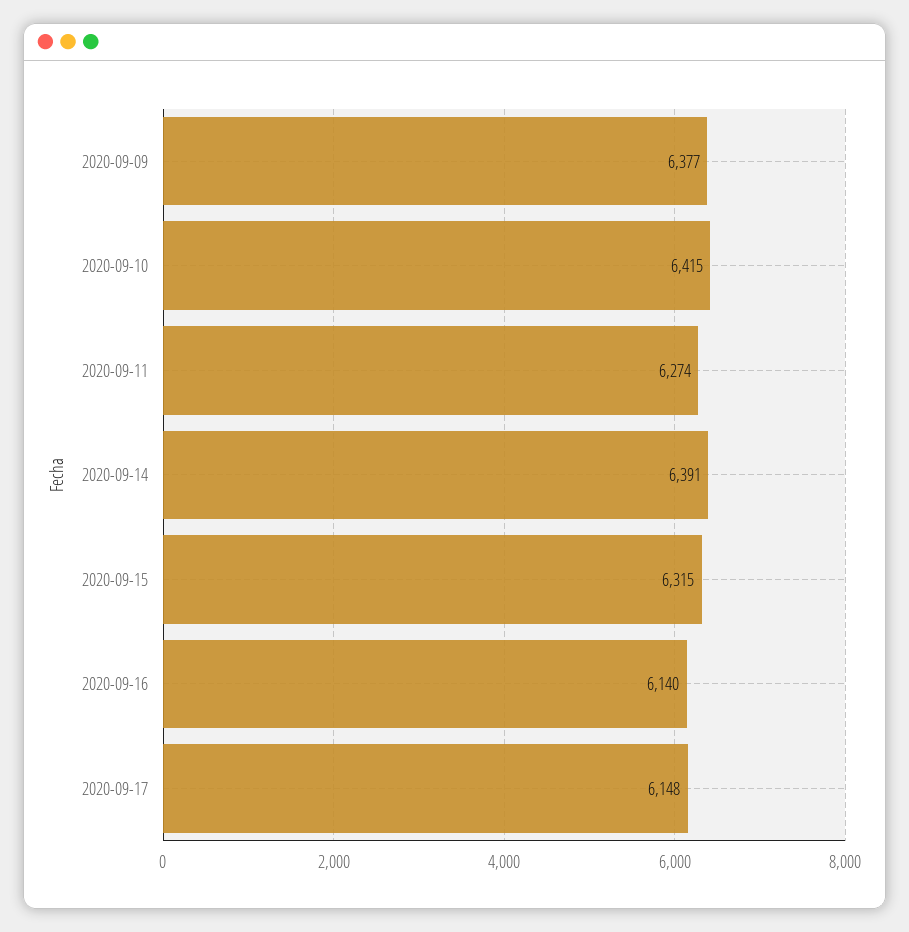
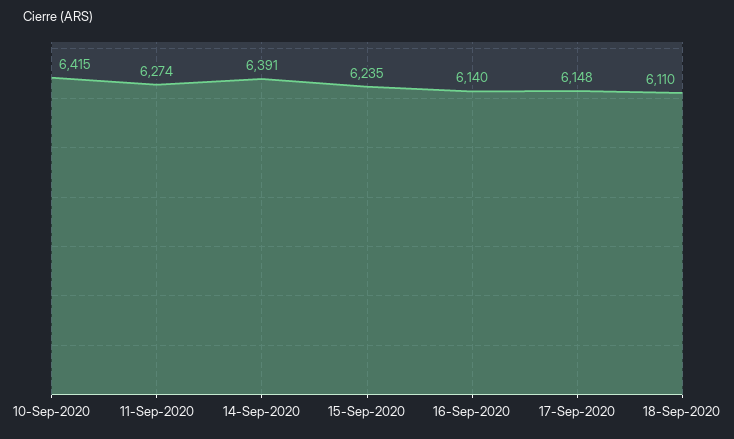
2020-09-09: 6377 -> none
2020-09-15: 6315 -> 6235
18-Sep-2020: none -> 6110

